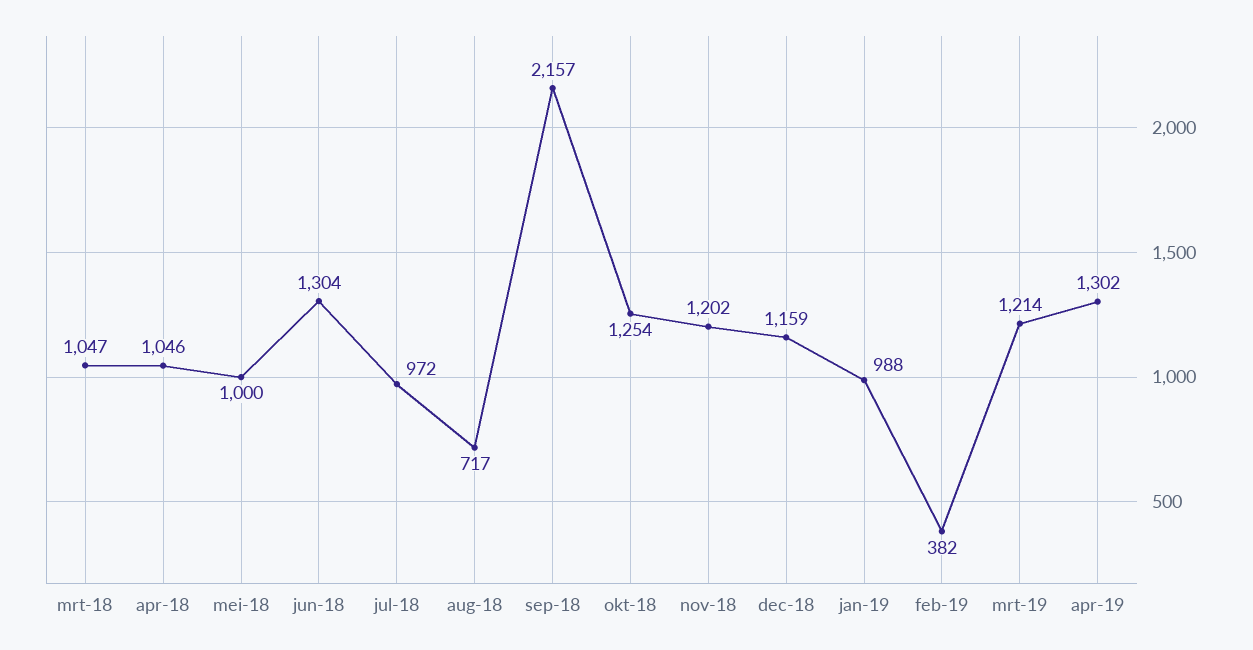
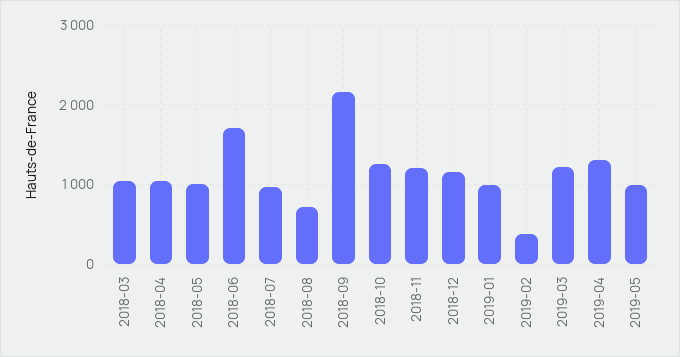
jun-18: 1304 -> 1700
2019-05: none -> 1000

